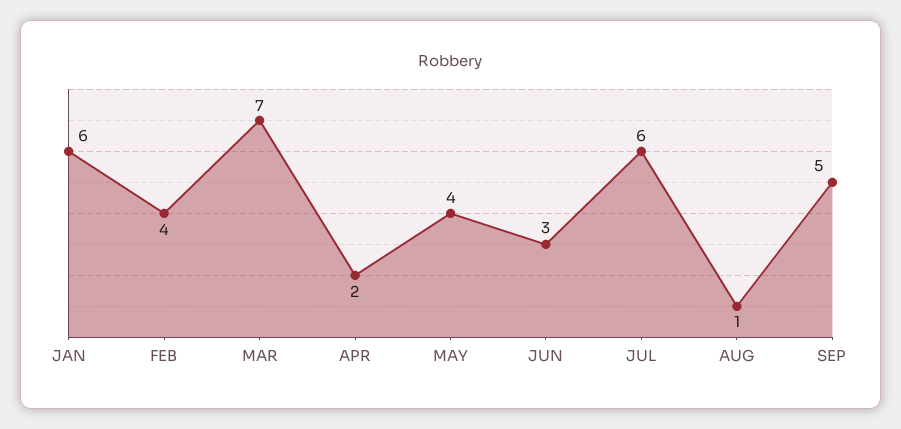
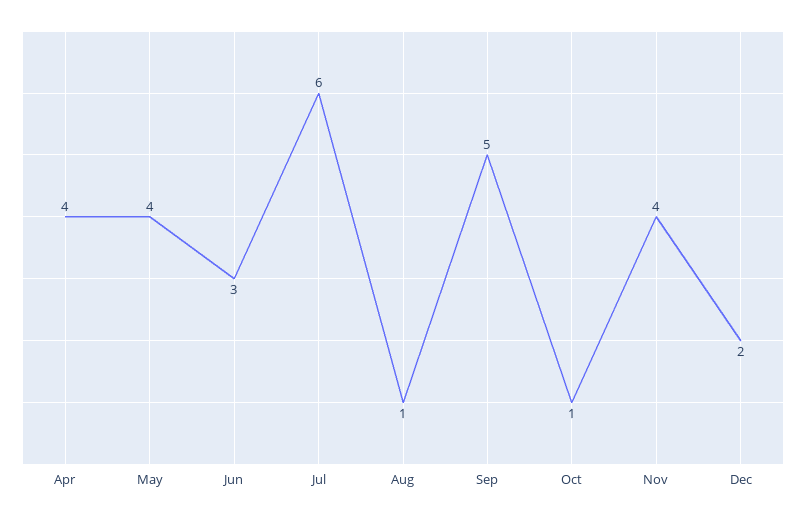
JAN: 6 -> none
FEB: 4 -> none
MAR: 7 -> none
APR: 2 -> 4
Oct: none -> 1
Nov: none -> 4
Dec: none -> 2

